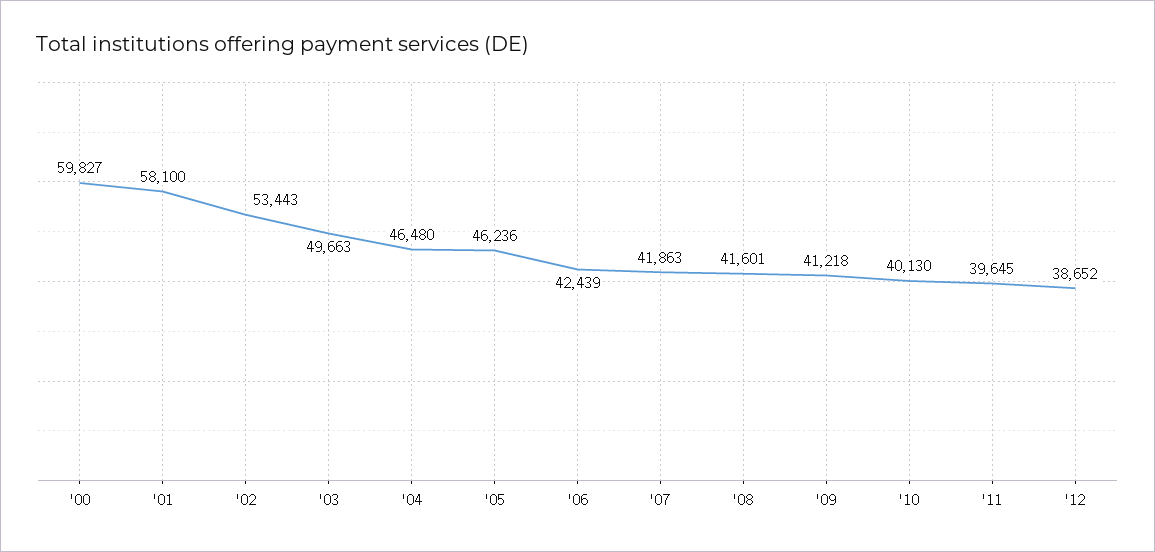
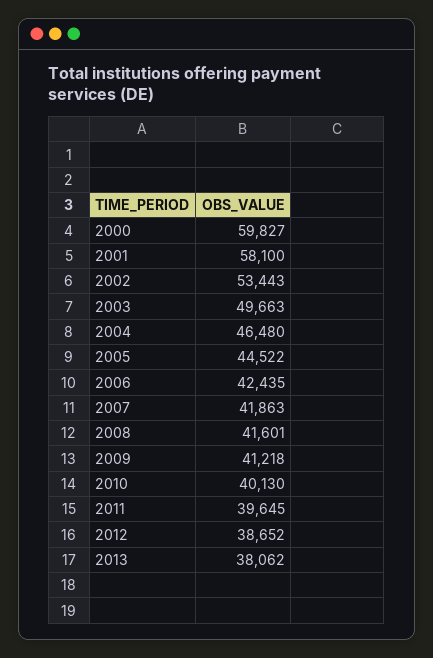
'05: 46236 -> 44522
'06: 42439 -> 42435
2013: none -> 38062

